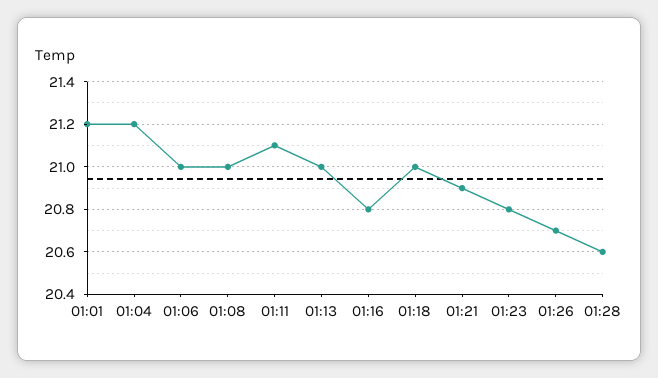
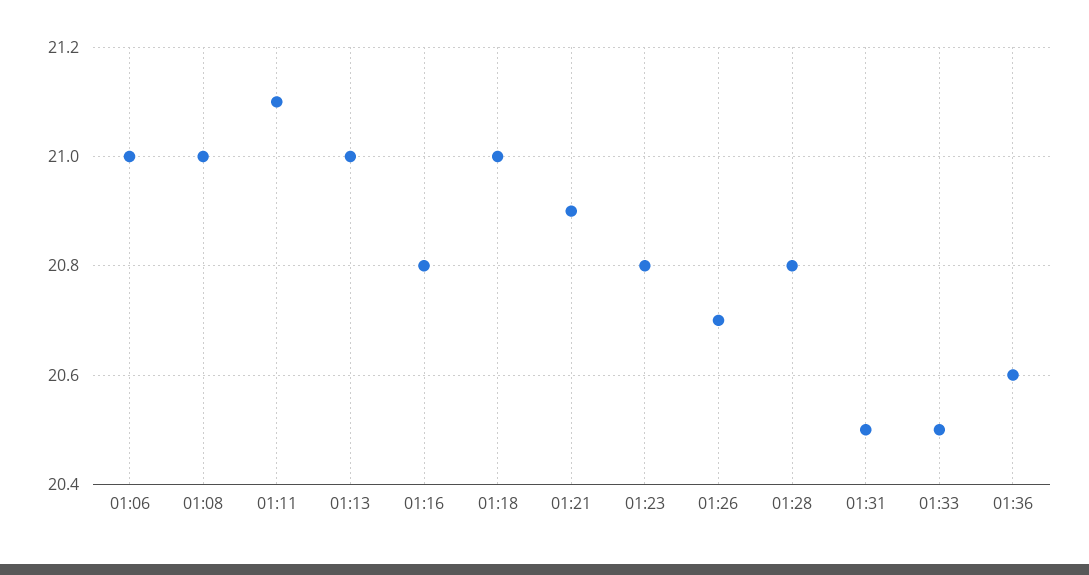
01:01: 21.2 -> none
01:04: 21.2 -> none
01:28: 20.6 -> 20.8
01:31: none -> 20.5
01:33: none -> 20.5
01:36: none -> 20.6

